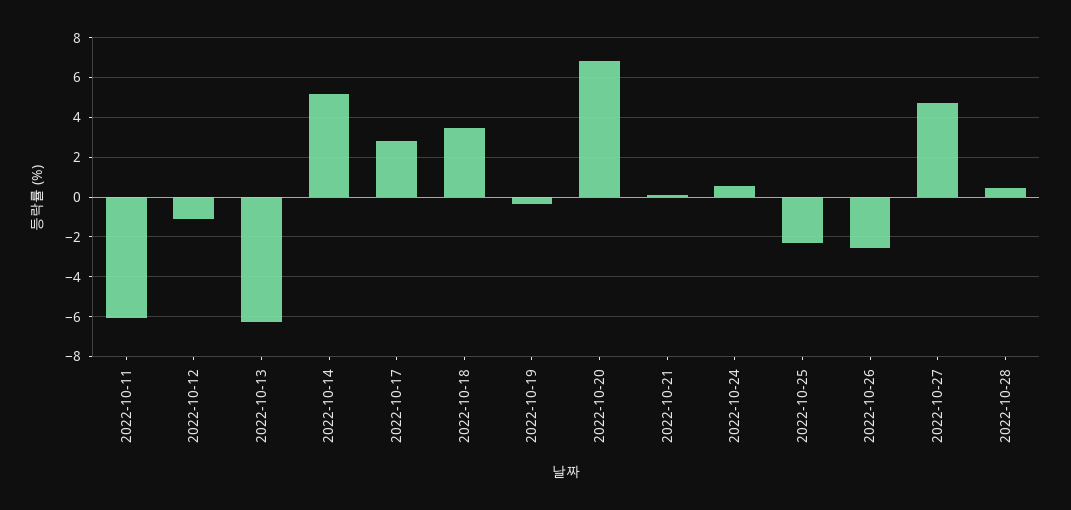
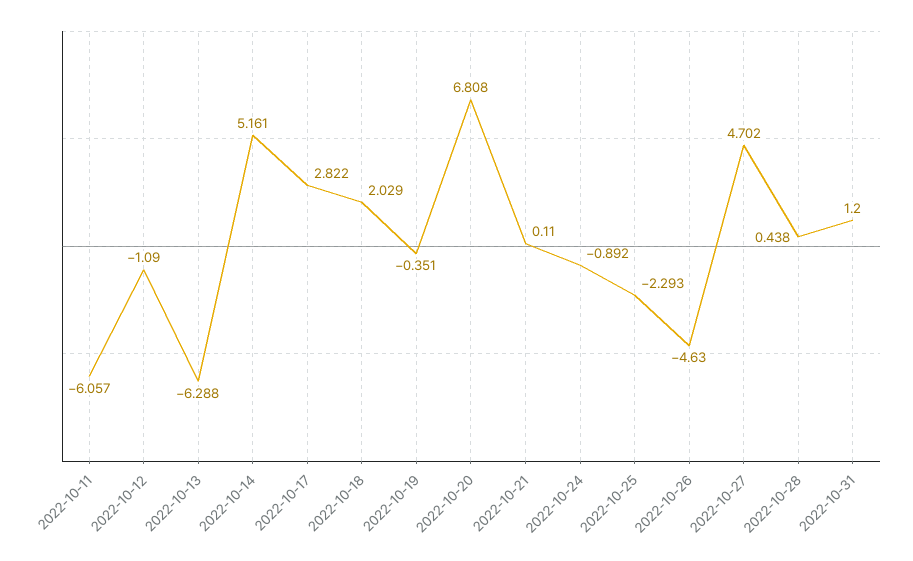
2022-10-18: 3.5 -> 2.029
2022-10-24: 0.5 -> -0.892
2022-10-26: -2.5 -> -4.63
2022-10-31: none -> 1.2

